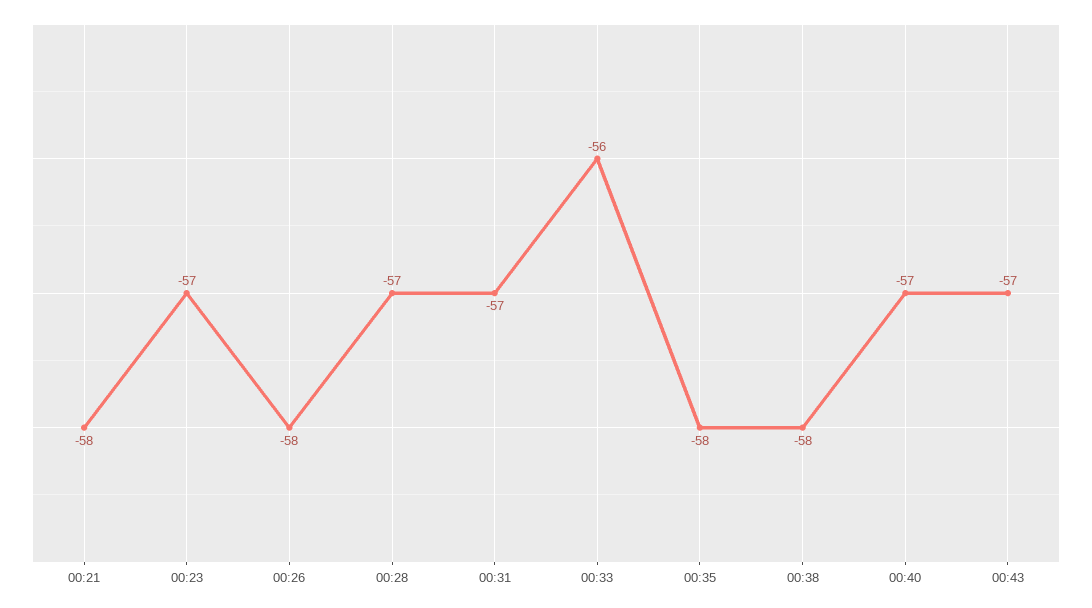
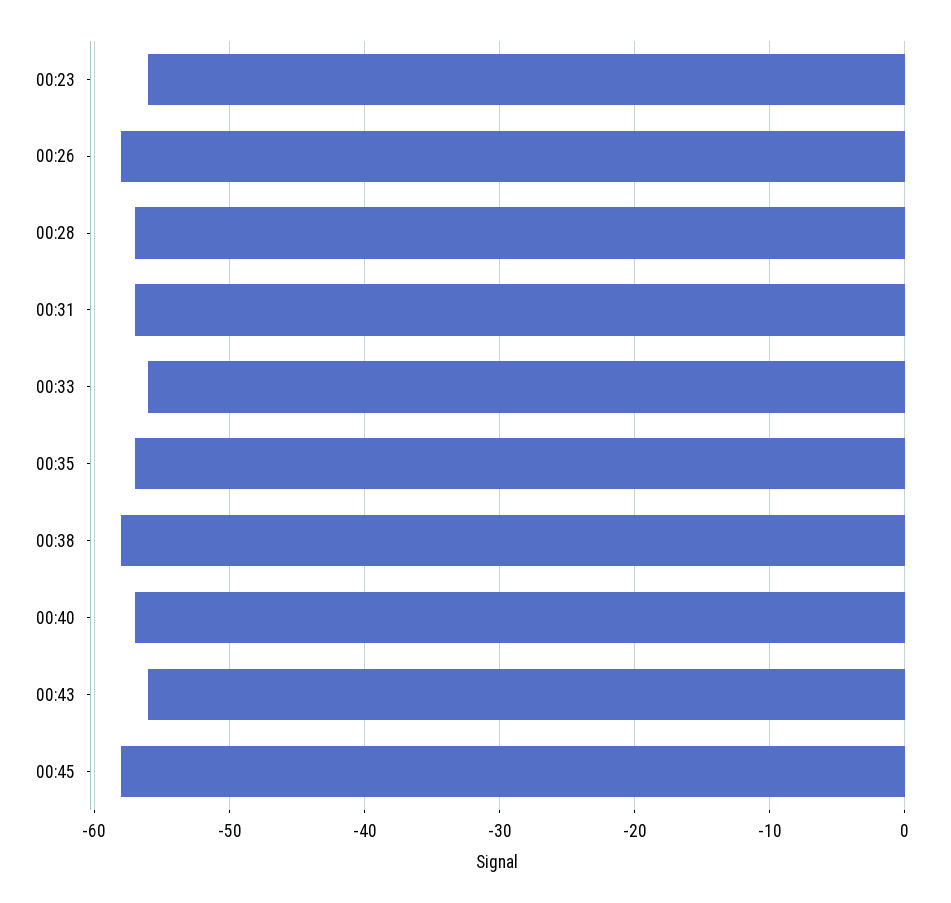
00:21: -58 -> none
00:23: -57 -> -56
00:35: -58 -> -57
00:43: -57 -> -56
00:45: none -> -58

